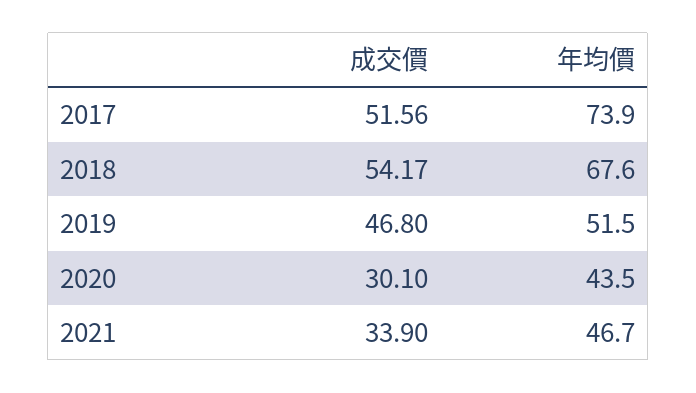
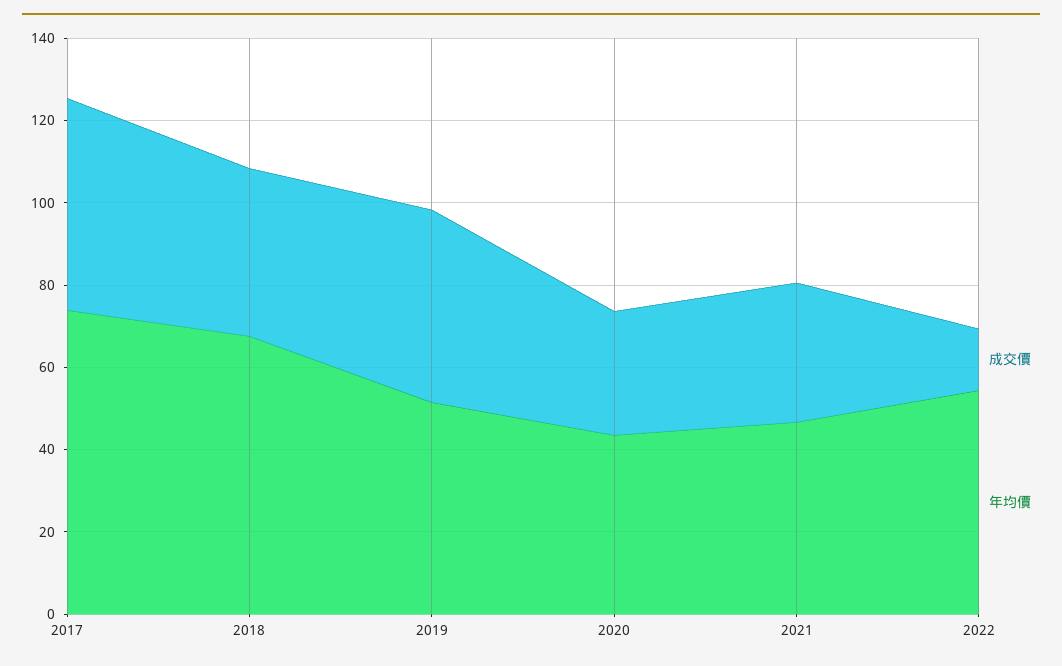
成交價, 2018: 54.17 -> 40
成交價, 2022: none -> 15
年均價, 2022: none -> 55

